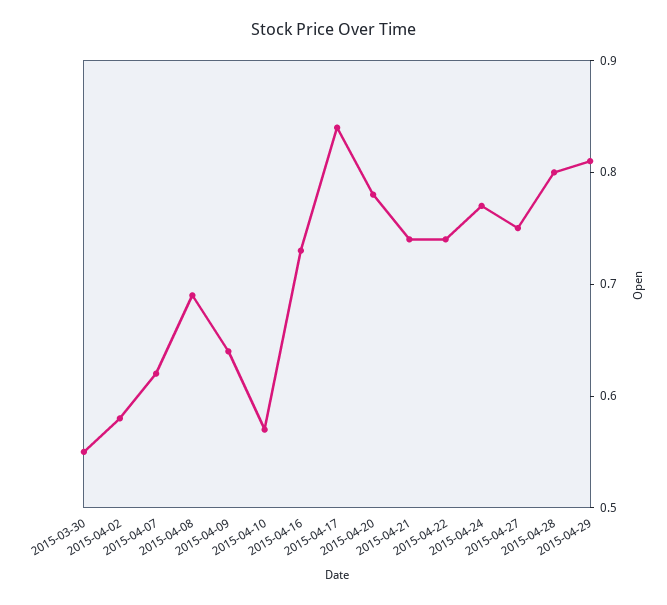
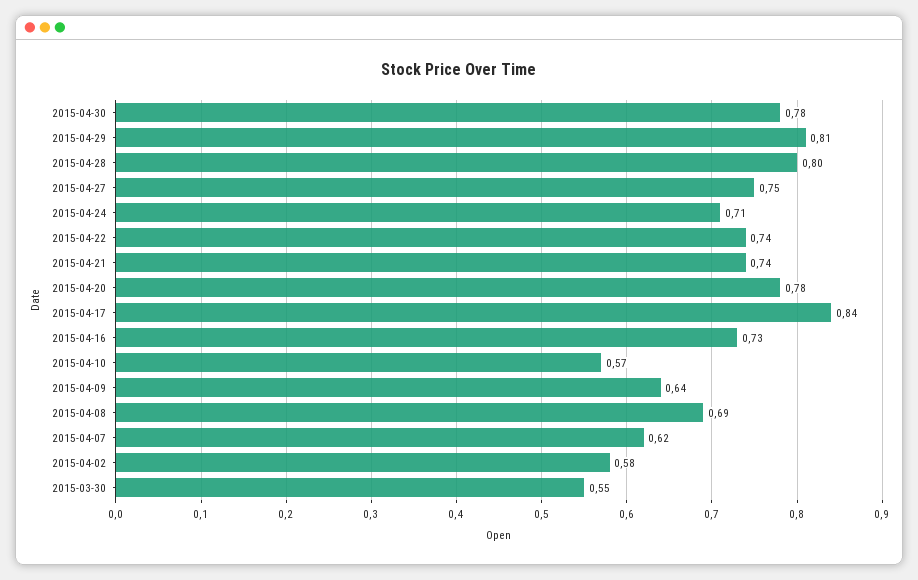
2015-04-24: 0.77 -> 0.71
2015-04-30: none -> 0.78

